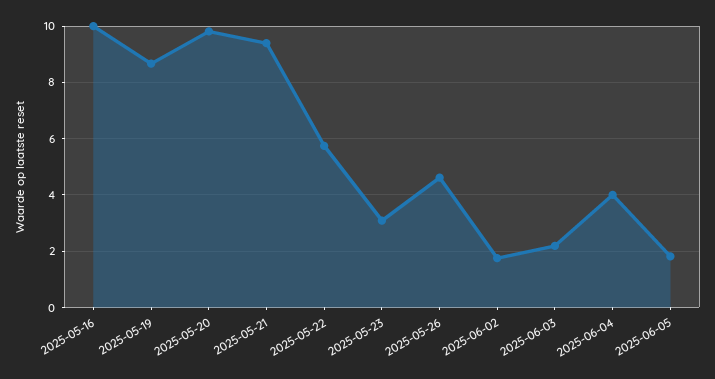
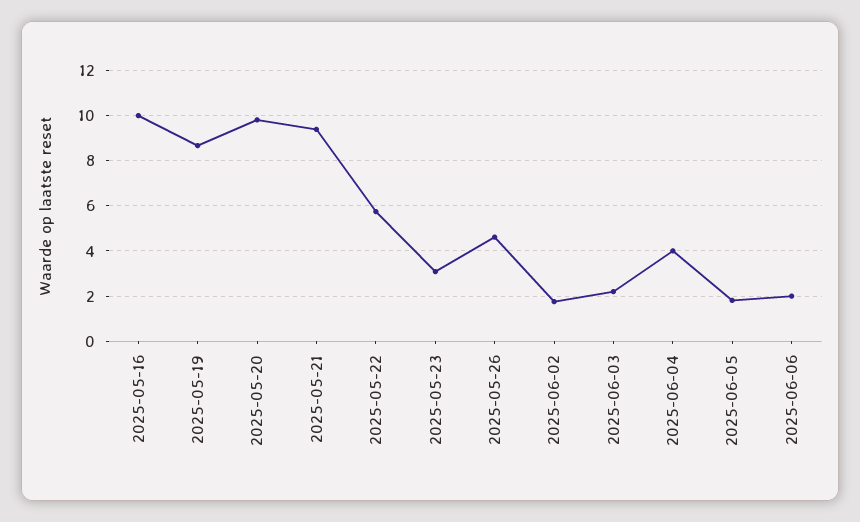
2025-06-06: none -> 2

